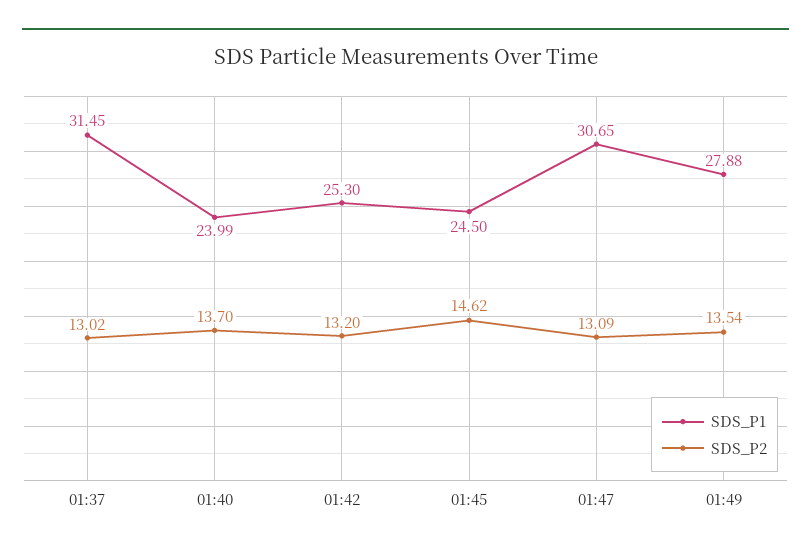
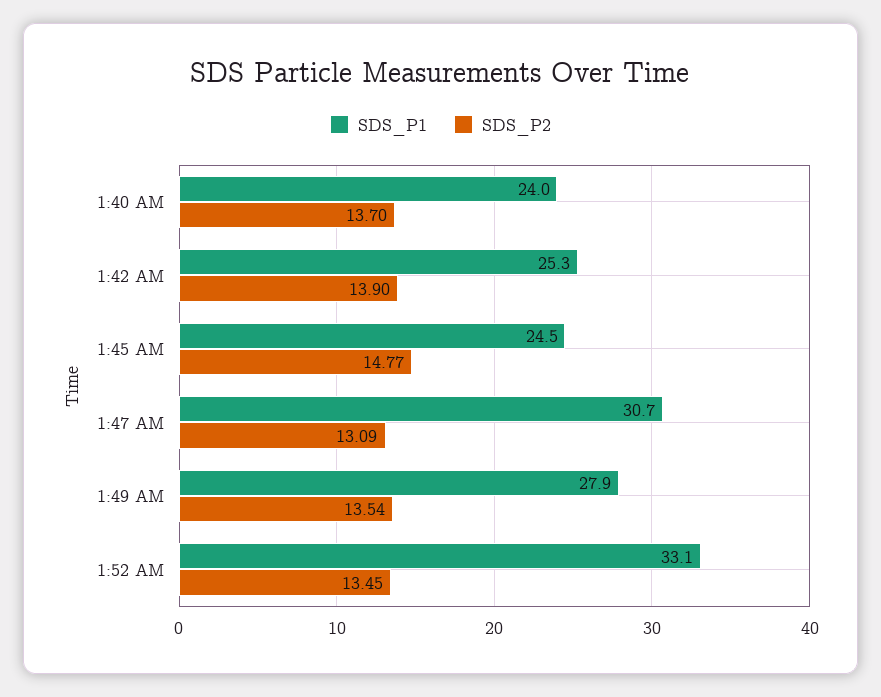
SDS_P1, 01:37: 31.45 -> none
SDS_P2, 01:37: 13.02 -> none
SDS_P2, 01:42: 13.2 -> 13.9
SDS_P2, 01:45: 14.62 -> 14.77
SDS_P1, 1:52 AM: none -> 33.1
SDS_P2, 1:52 AM: none -> 13.45

